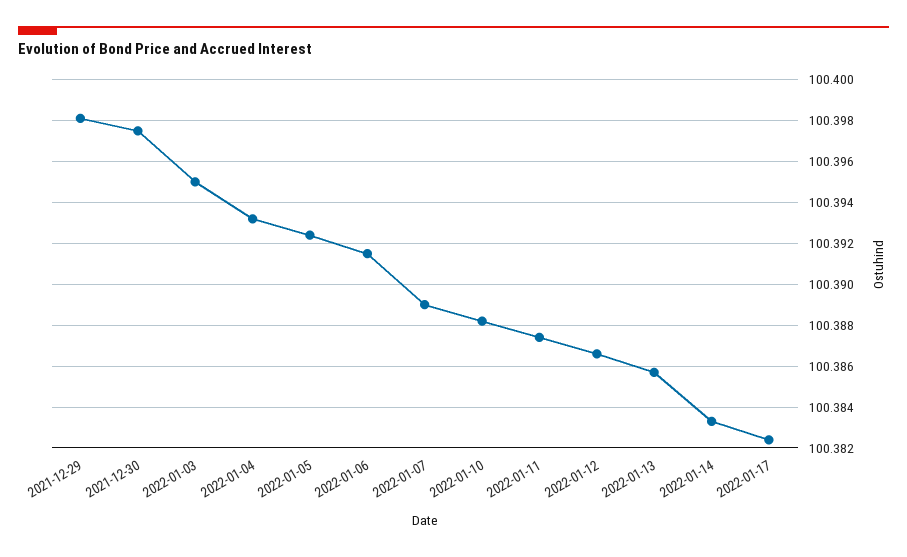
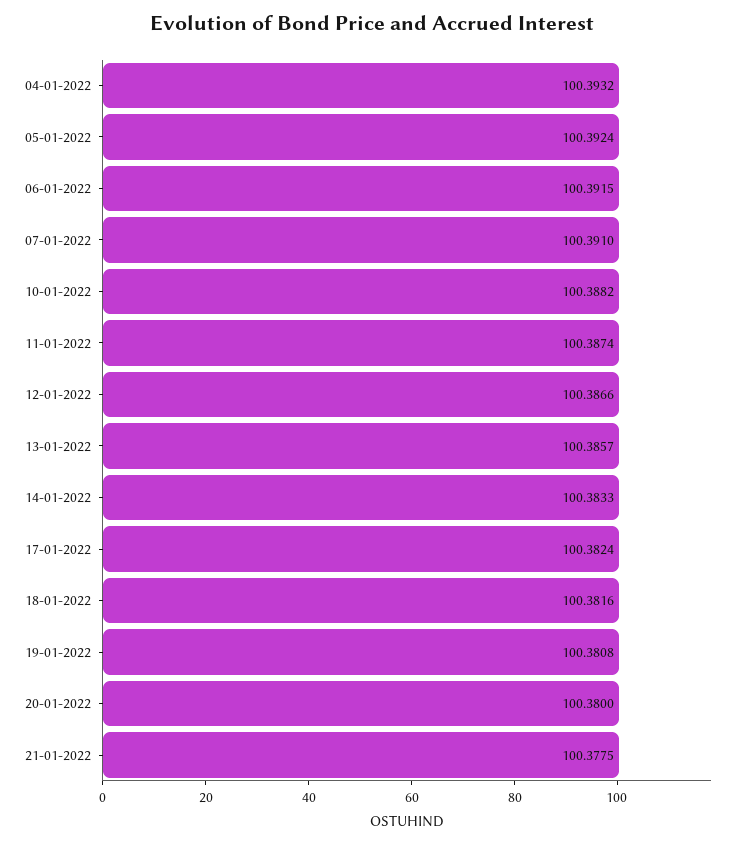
2021-12-29: 100.398 -> none
2021-12-30: 100.3975 -> none
2022-01-03: 100.395 -> none
2022-01-07: 100.389 -> 100.391
18-01-2022: none -> 100.3816
19-01-2022: none -> 100.3808
20-01-2022: none -> 100.38
21-01-2022: none -> 100.3775

